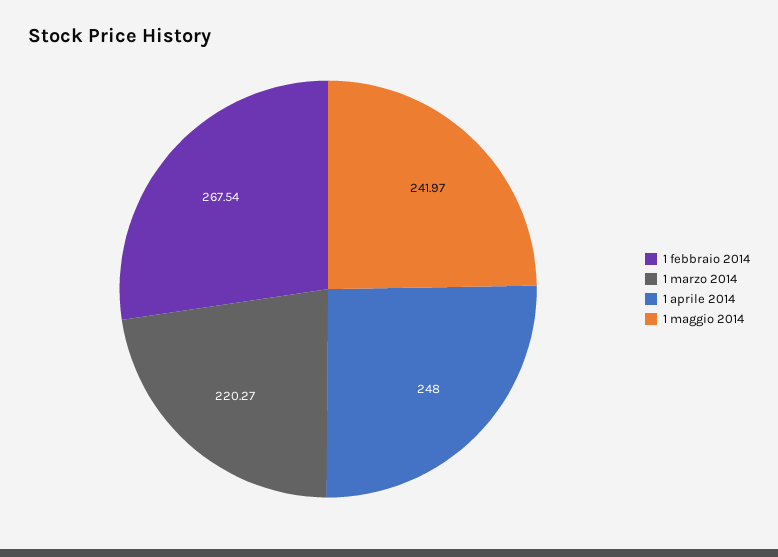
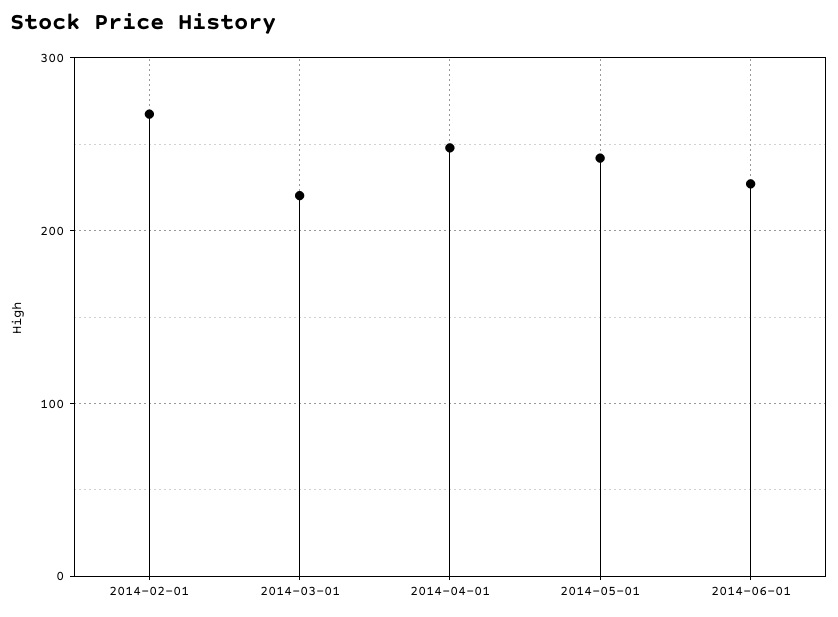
2014-06-01: none -> 230

